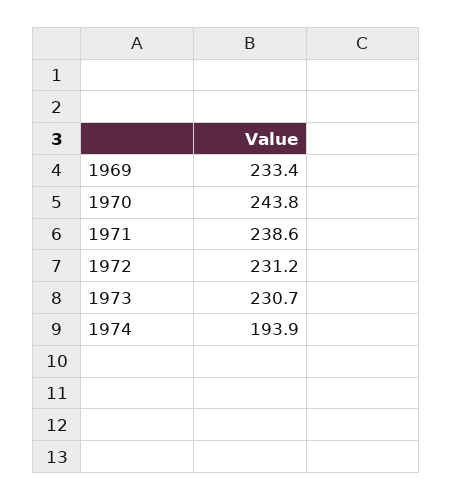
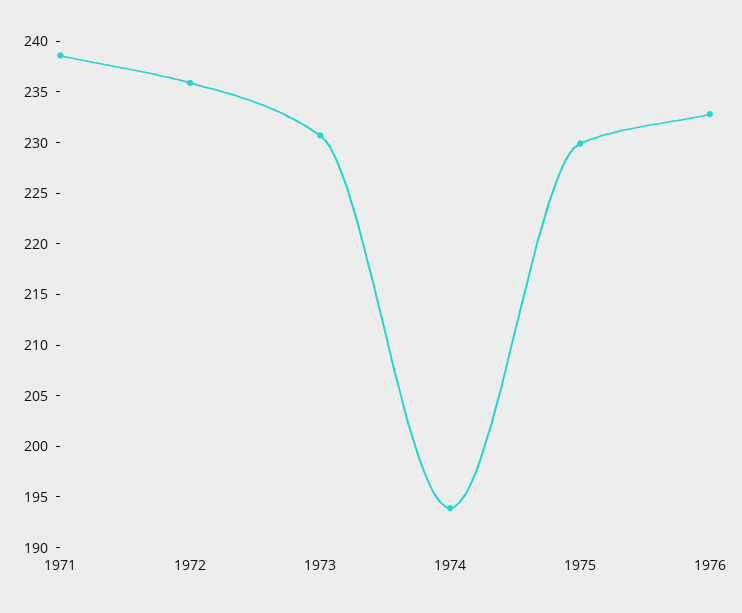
1969: 233.4 -> none
1970: 243.8 -> none
1972: 231.2 -> 236
1975: none -> 230
1976: none -> 233

